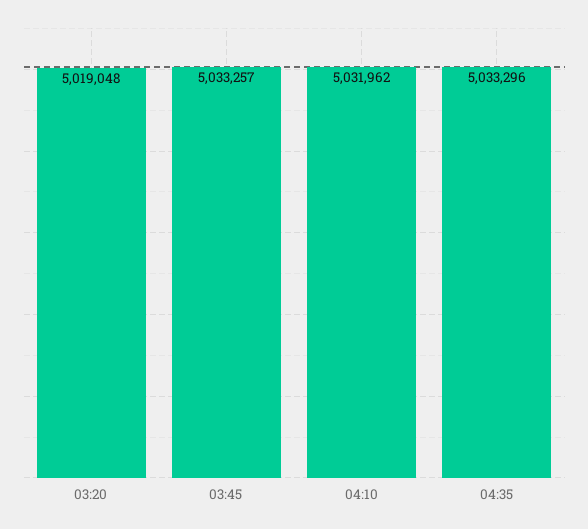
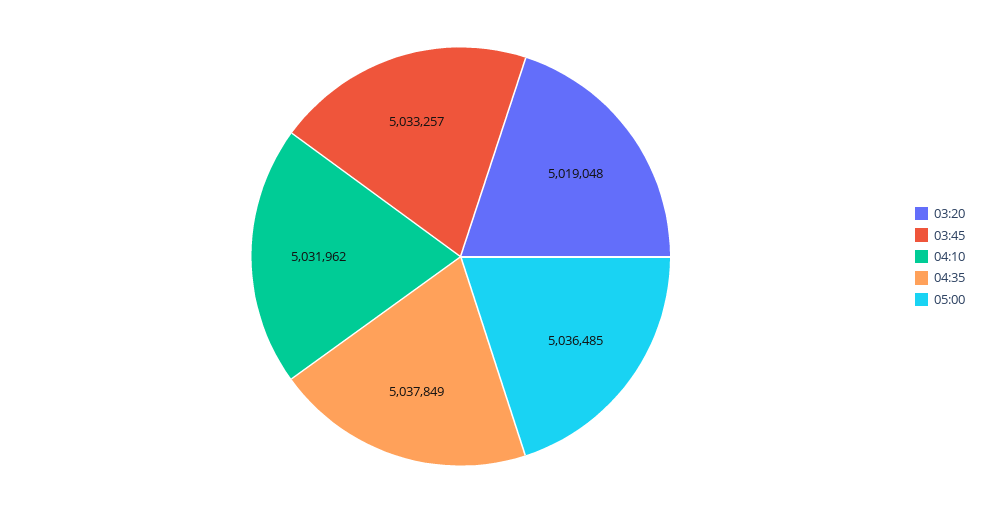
04:35: 5033296 -> 5037849
05:00: none -> 5036485

